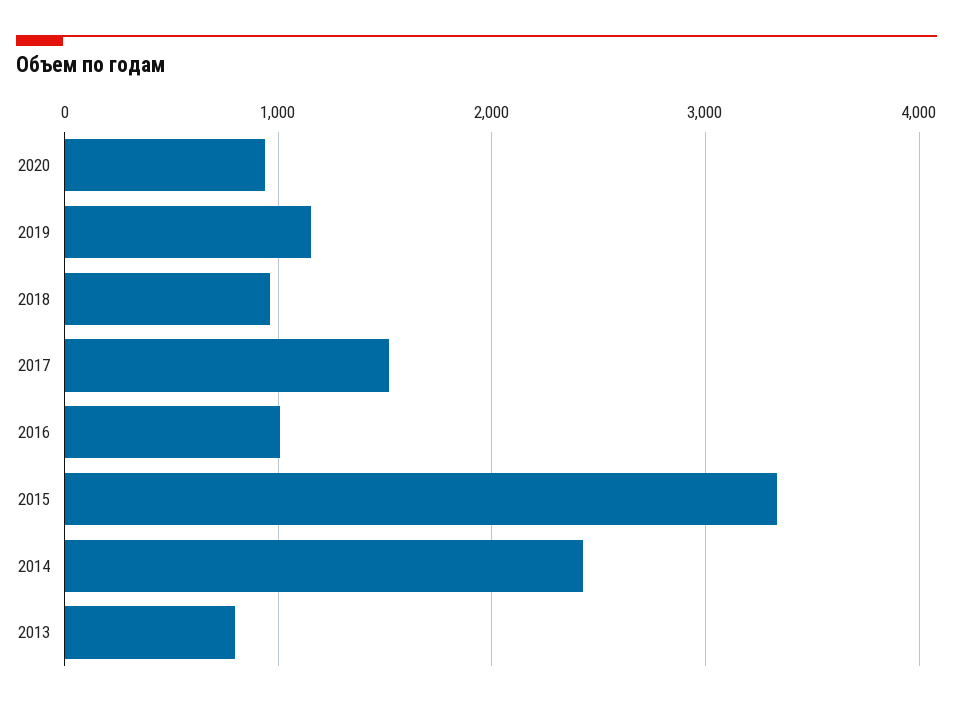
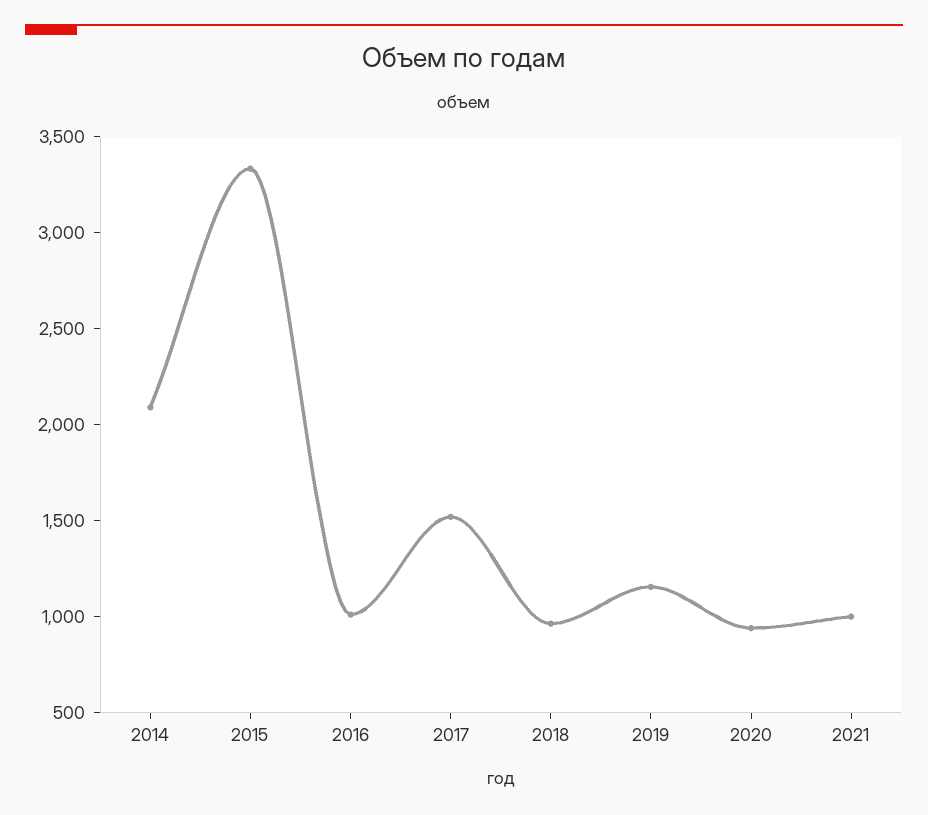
2014: 2400 -> 2100
2013: 800 -> none
2021: none -> 1000

